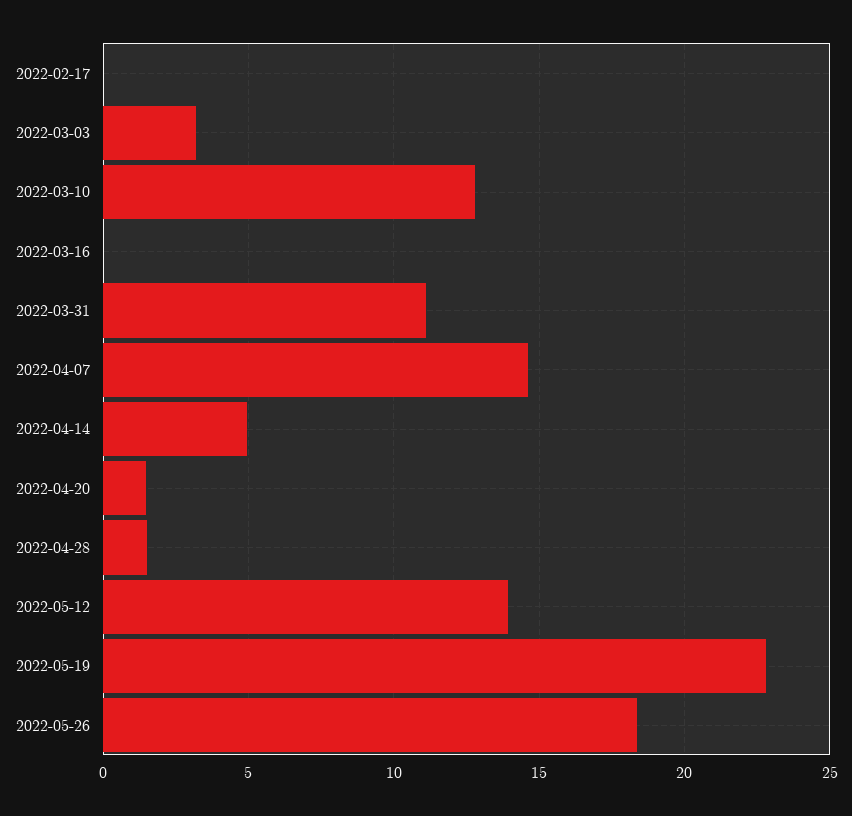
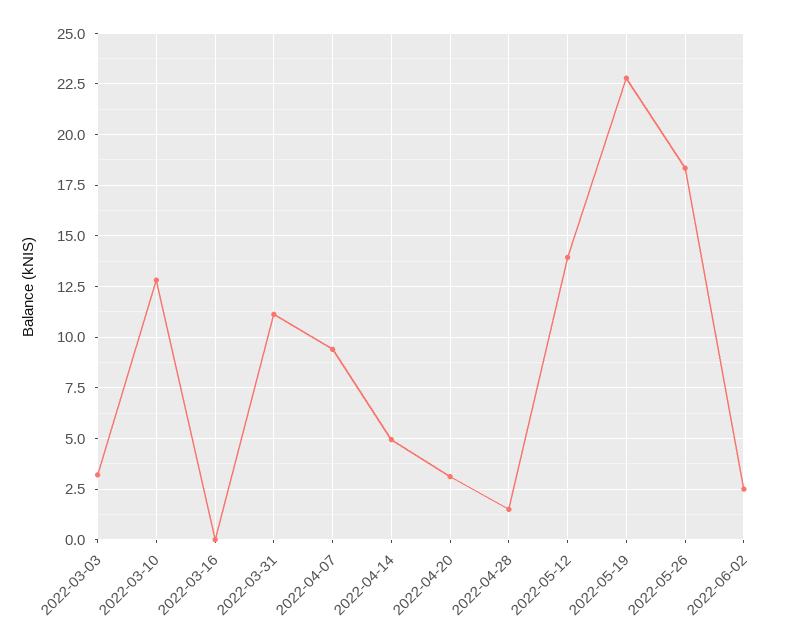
2022-02-17: 0 -> none
2022-04-07: 14.5 -> 9.5
2022-04-20: 1.5 -> 3
2022-06-02: none -> 2.5

